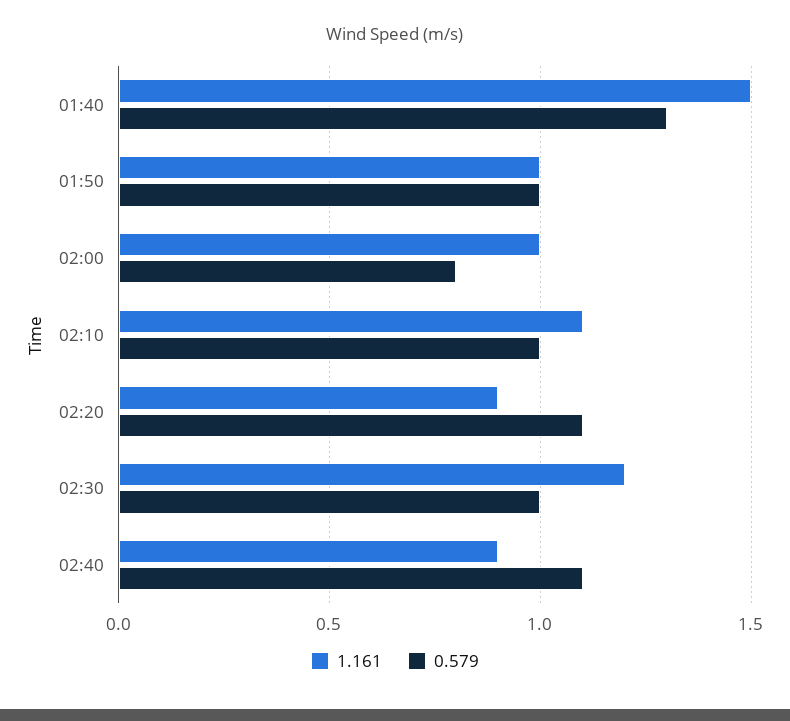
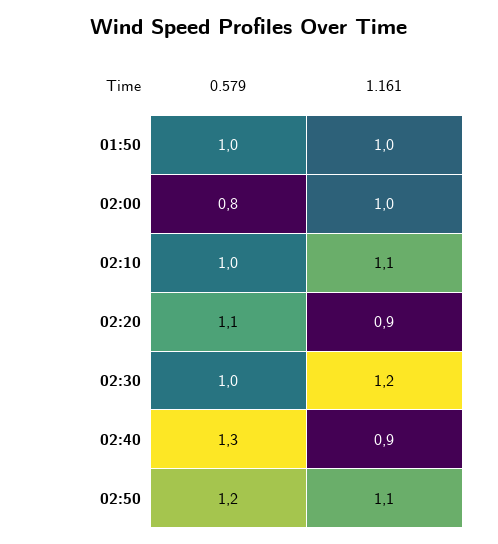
1.161, 01:40: 1.5 -> none
0.579, 01:40: 1.3 -> none
0.579, 02:40: 1.1 -> 1.3
0.579, 02:50: none -> 1.2
1.161, 02:50: none -> 1.1

